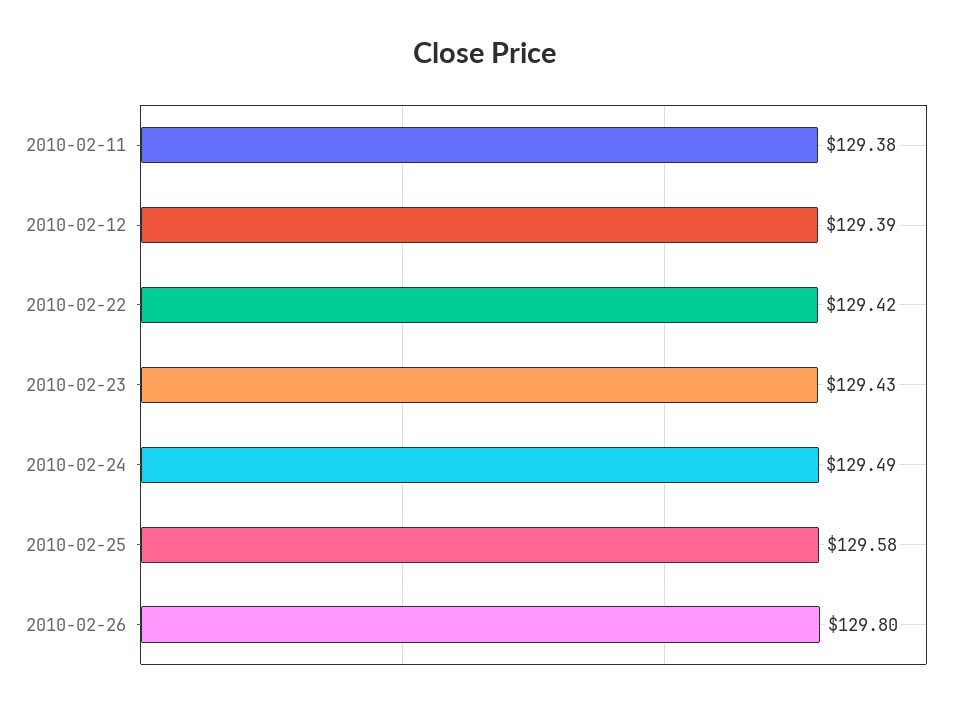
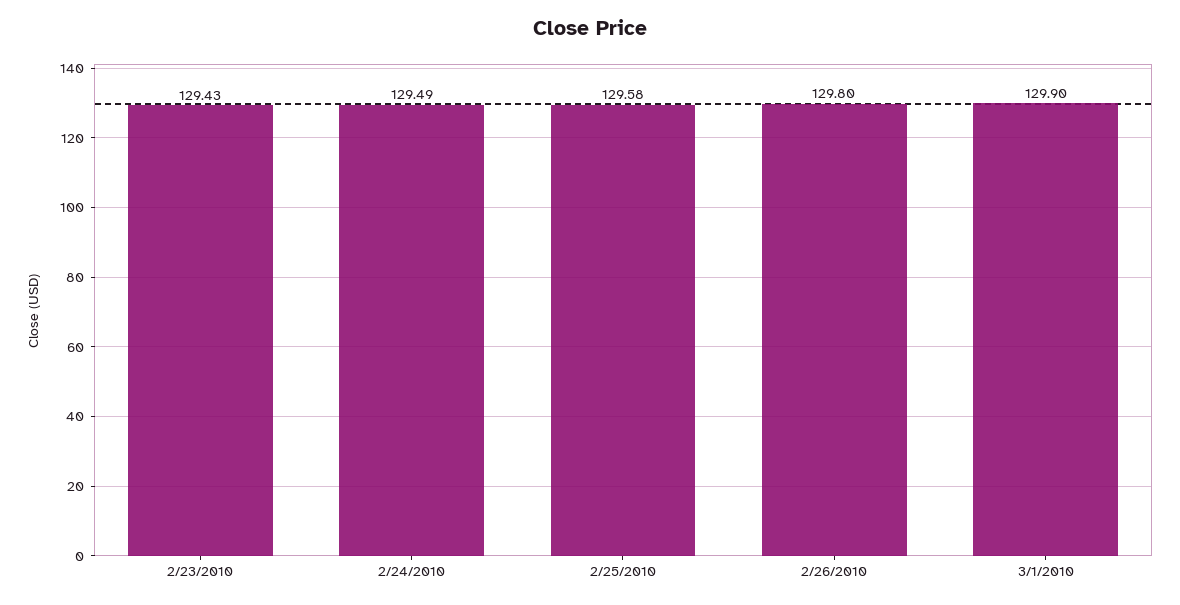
2010-02-11: 129.38 -> none
2010-02-12: 129.39 -> none
2010-02-22: 129.42 -> none
3/1/2010: none -> 129.9

